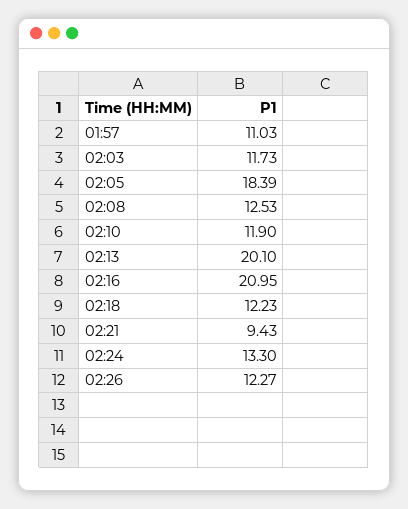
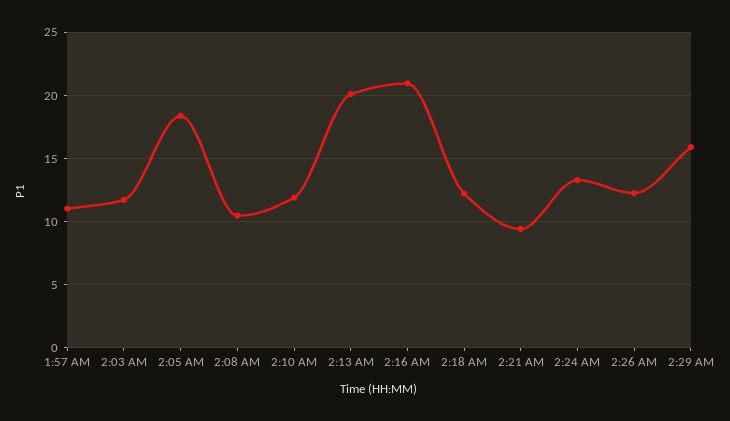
02:08: 12.53 -> 10.5
2:29 AM: none -> 16

